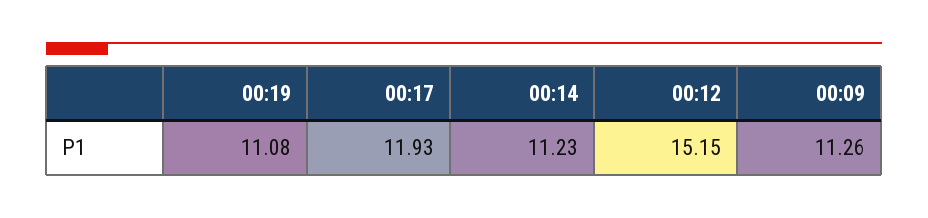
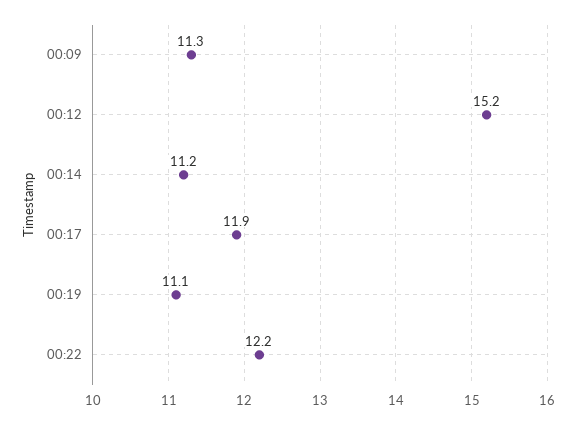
00:22: none -> 12.2

